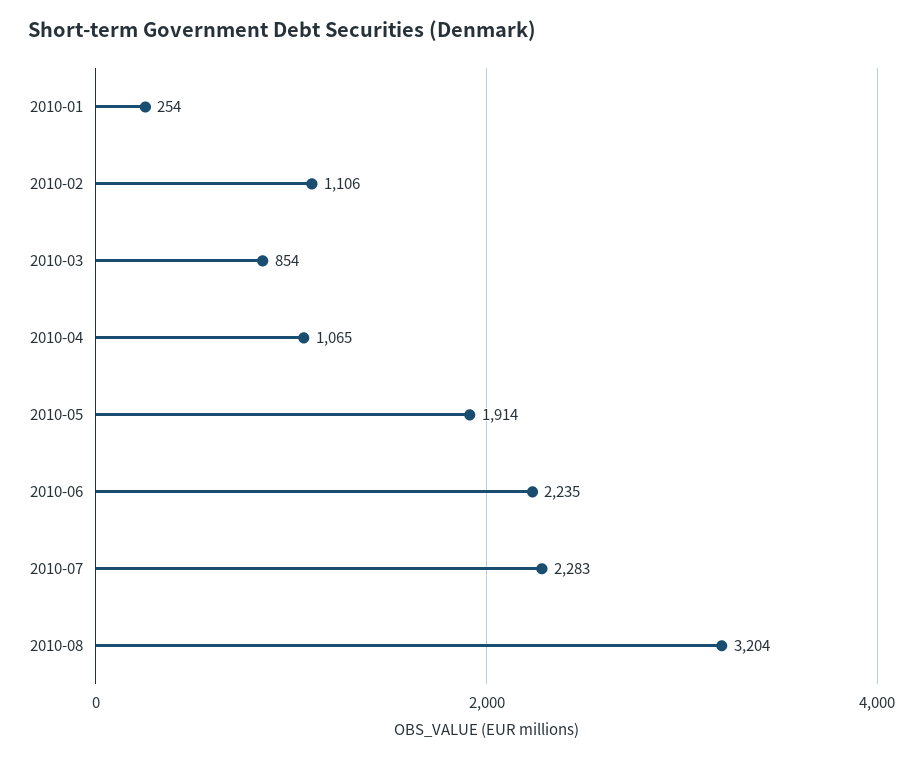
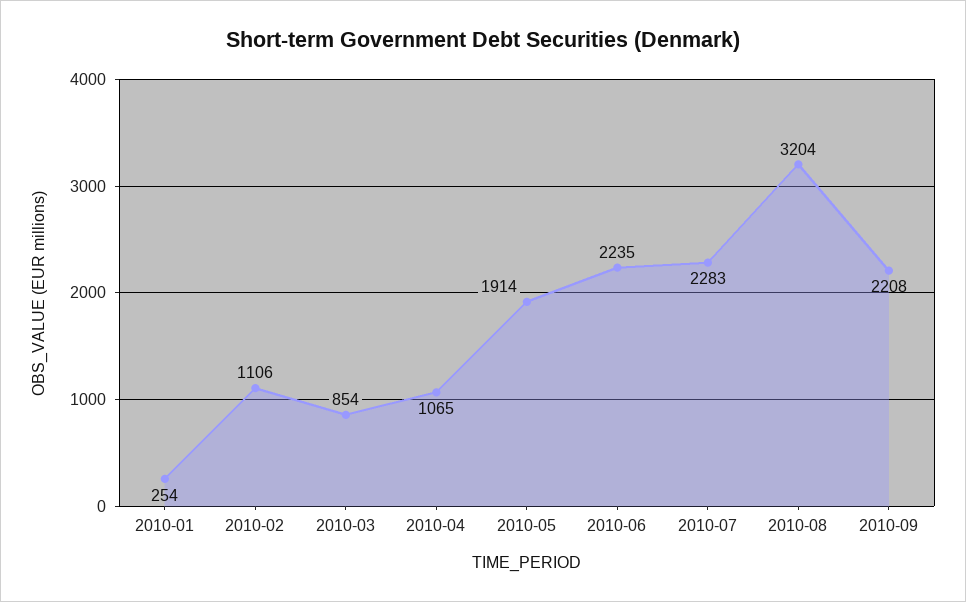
2010-09: none -> 2208

